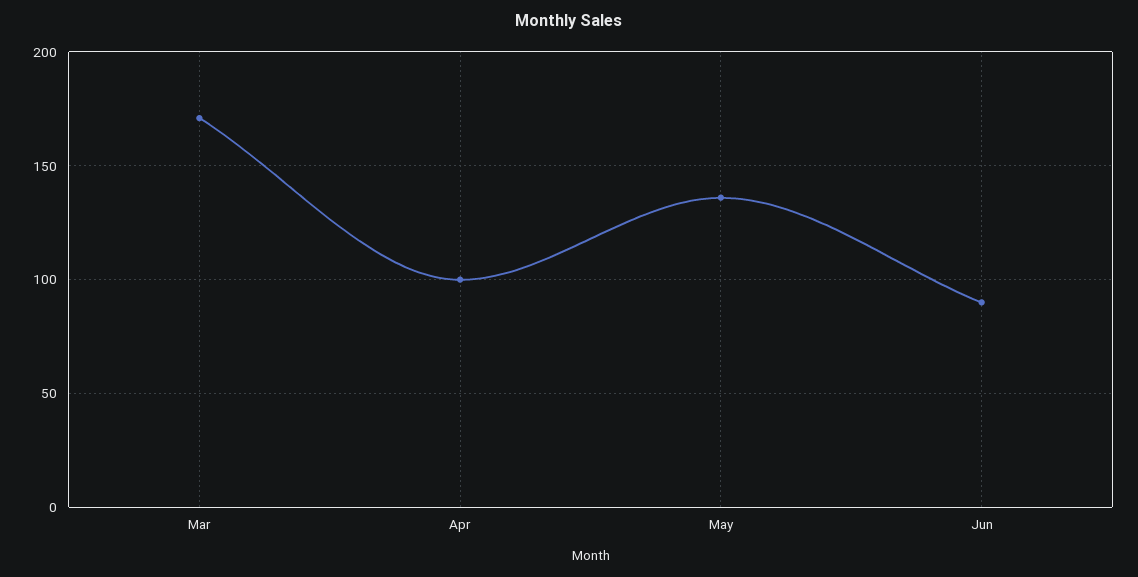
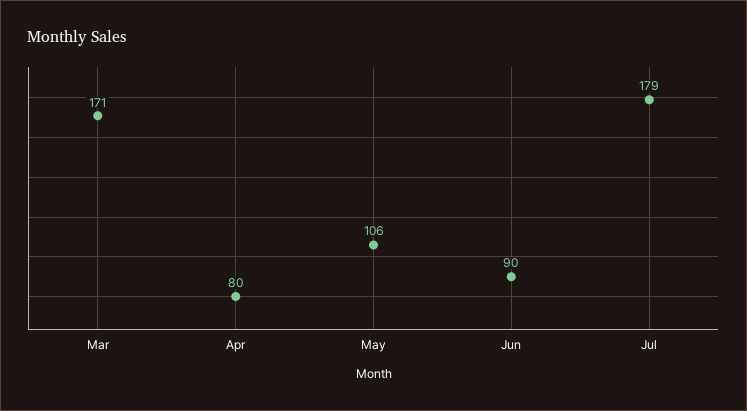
Apr: 100 -> 80
May: 135 -> 106
Jul: none -> 179

